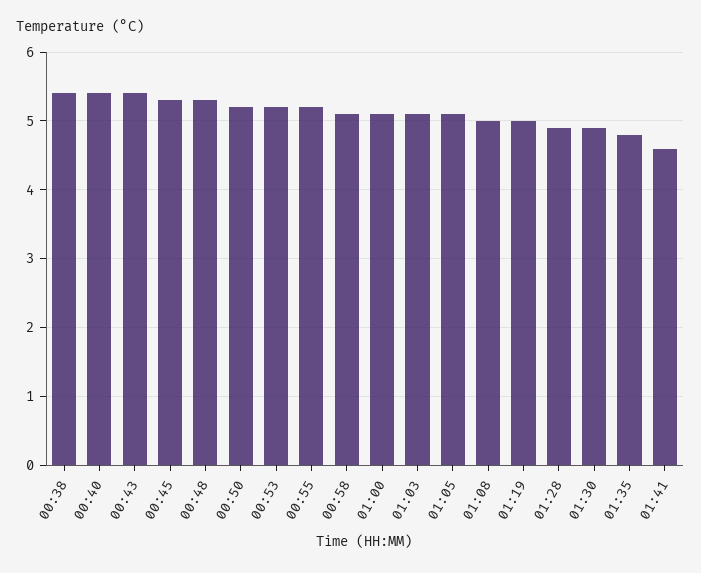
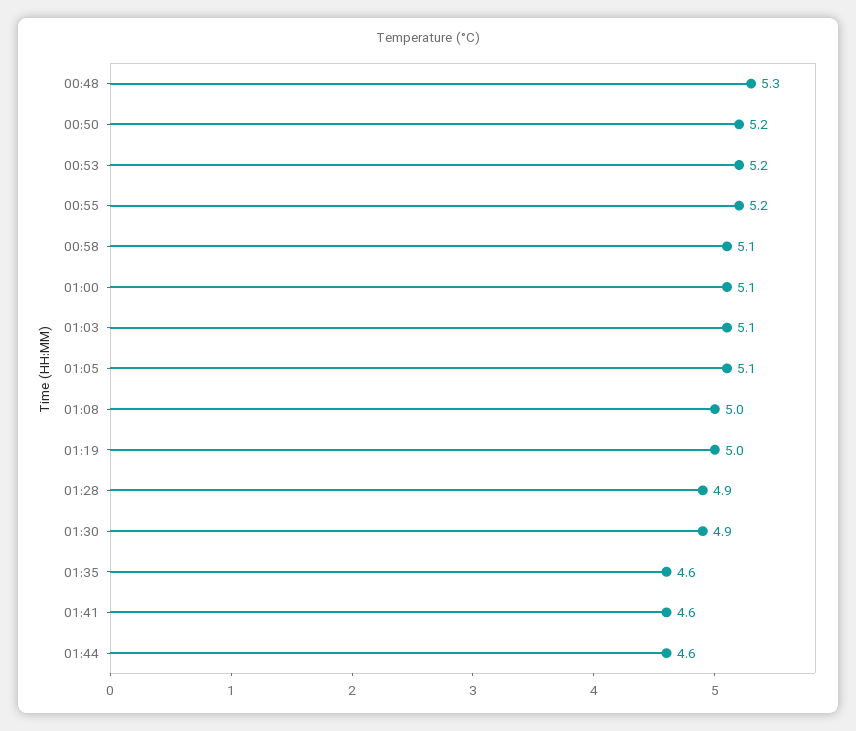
00:38: 5.4 -> none
00:40: 5.4 -> none
00:43: 5.4 -> none
00:45: 5.3 -> none
01:35: 4.8 -> 4.6
01:44: none -> 4.6

